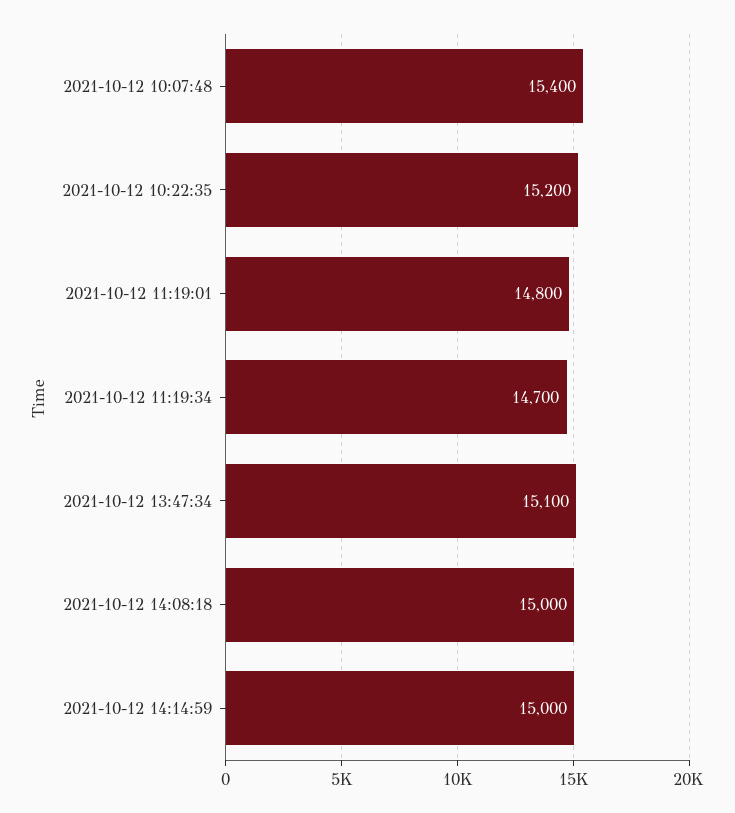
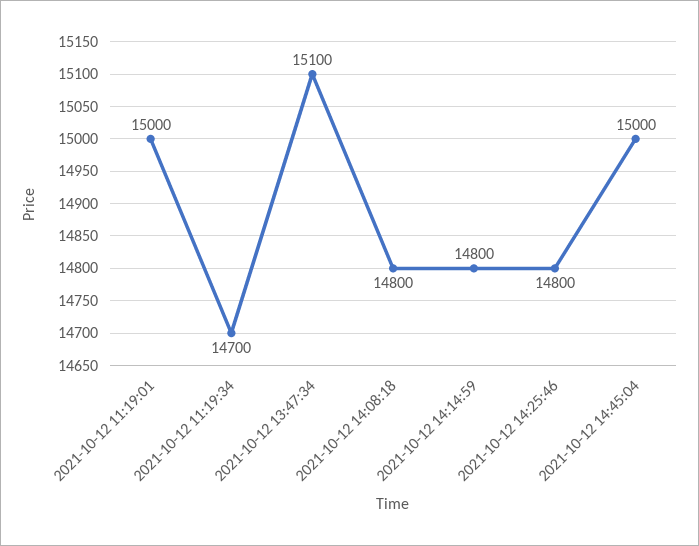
2021-10-12 10:07:48: 15400 -> none
2021-10-12 10:22:35: 15200 -> none
2021-10-12 11:19:01: 14800 -> 15000
2021-10-12 14:08:18: 15000 -> 14800
2021-10-12 14:14:59: 15000 -> 14800
2021-10-12 14:25:46: none -> 14800
2021-10-12 14:45:04: none -> 15000

